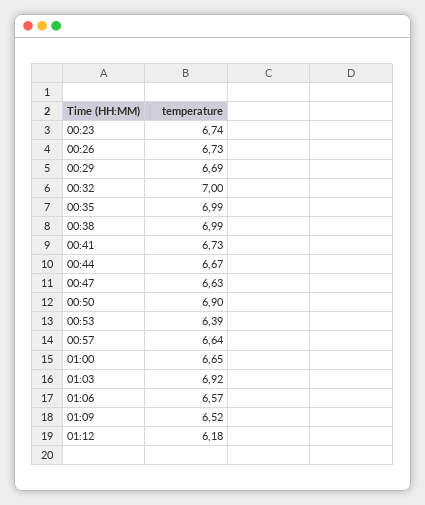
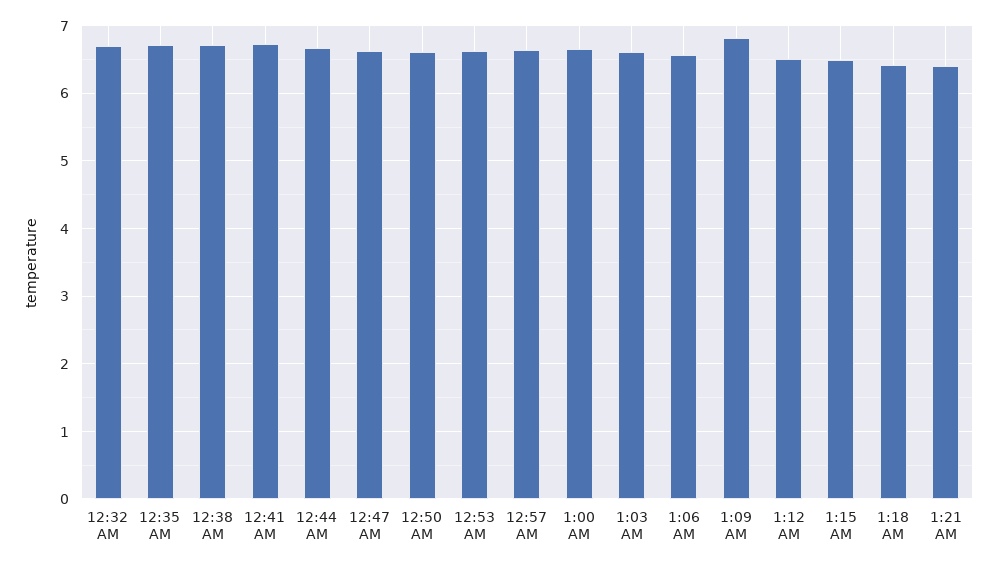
00:23: 6.74 -> none
00:26: 6.73 -> none
00:29: 6.69 -> none
00:32: 7 -> 6.7
00:35: 6.99 -> 6.7
00:38: 6.99 -> 6.7
00:50: 6.9 -> 6.6
00:53: 6.39 -> 6.6
01:03: 6.92 -> 6.6
01:09: 6.52 -> 6.8
01:12: 6.18 -> 6.5
1:15 AM: none -> 6.5
1:18 AM: none -> 6.4
1:21 AM: none -> 6.4

